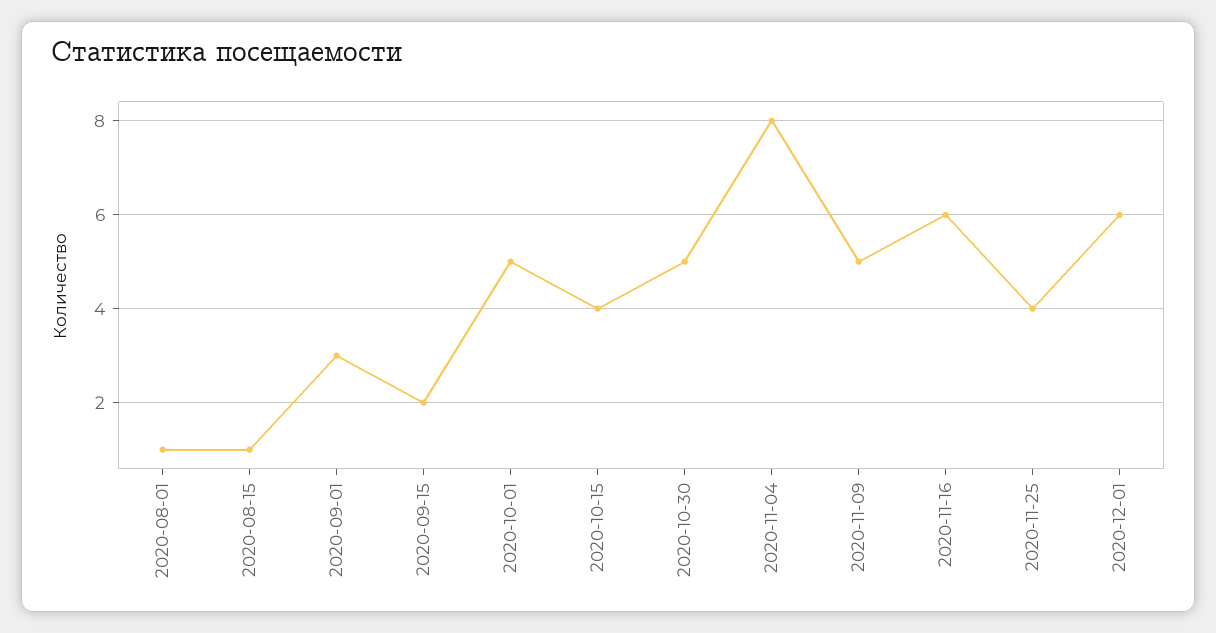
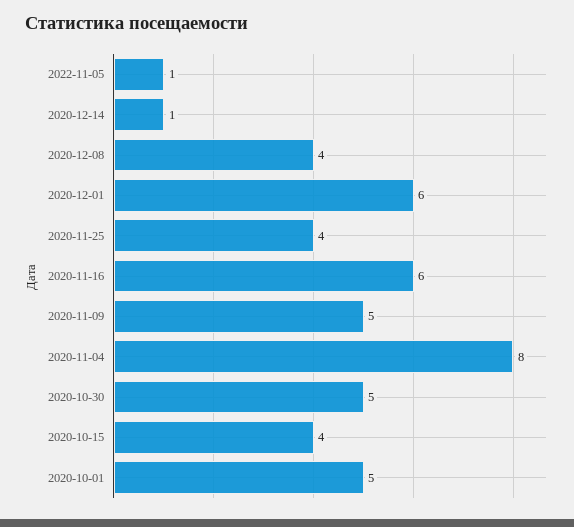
2020-08-01: 1 -> none
2020-08-15: 1 -> none
2020-09-01: 3 -> none
2020-09-15: 2 -> none
2022-11-05: none -> 1
2020-12-14: none -> 1
2020-12-08: none -> 4

